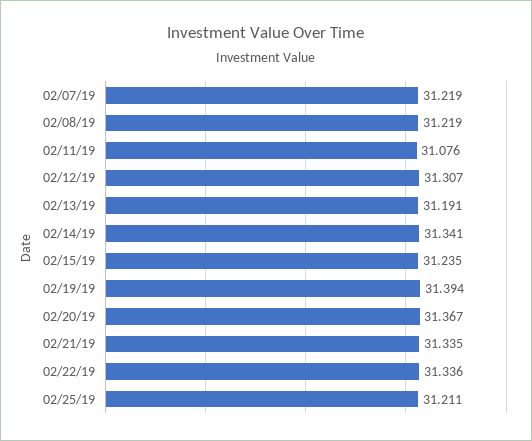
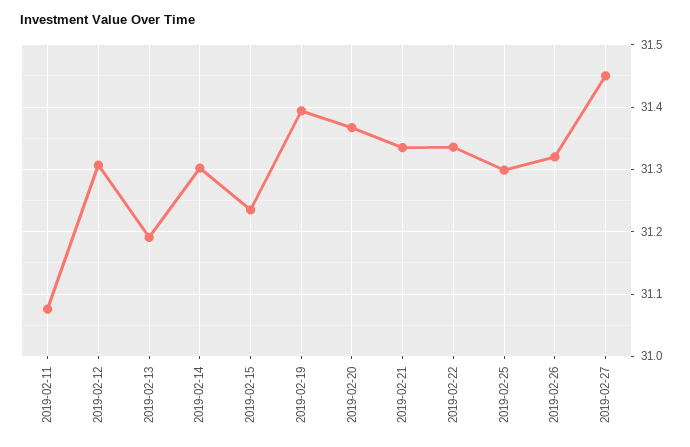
02/07/19: 31.219 -> none
02/08/19: 31.219 -> none
02/14/19: 31.341 -> 31.3
02/25/19: 31.211 -> 31.3
2019-02-26: none -> 31.32
2019-02-27: none -> 31.45

